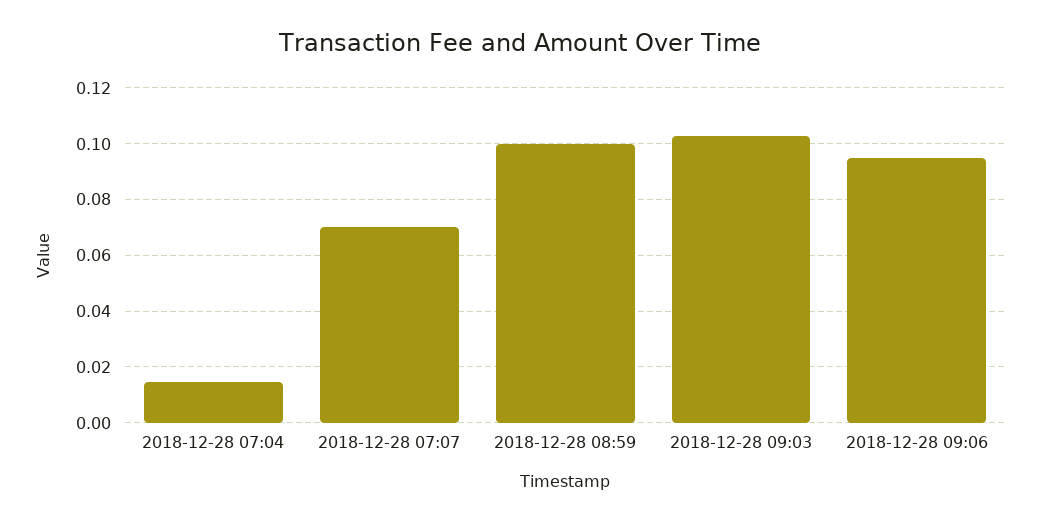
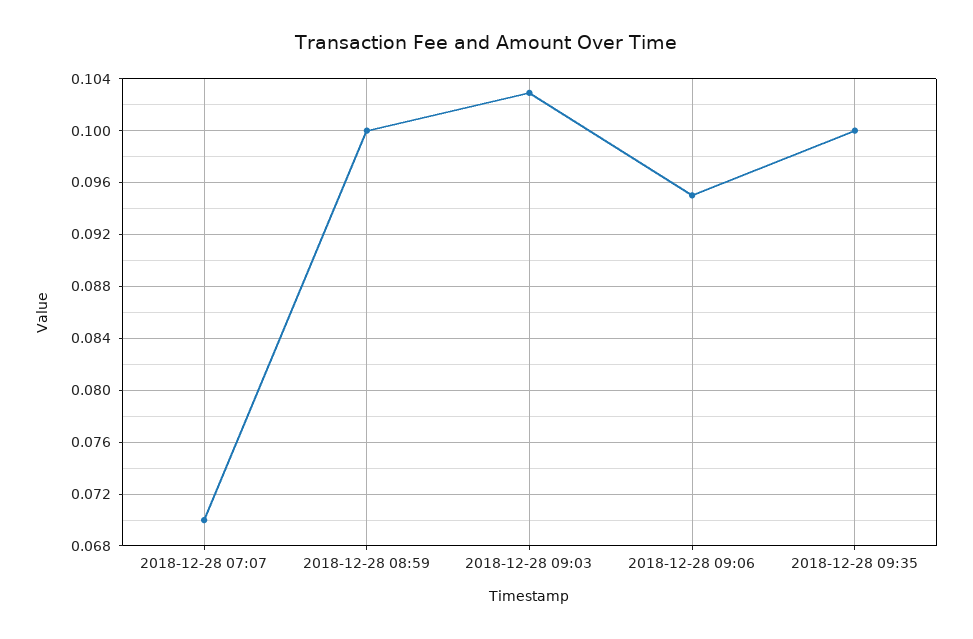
2018-12-28 07:04: 0.015 -> none
2018-12-28 09:35: none -> 0.1

